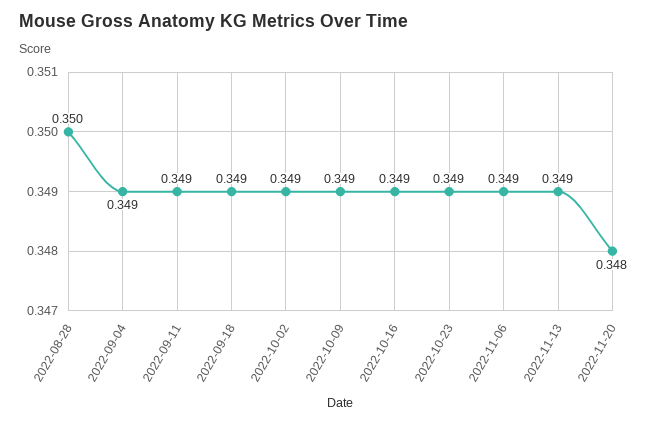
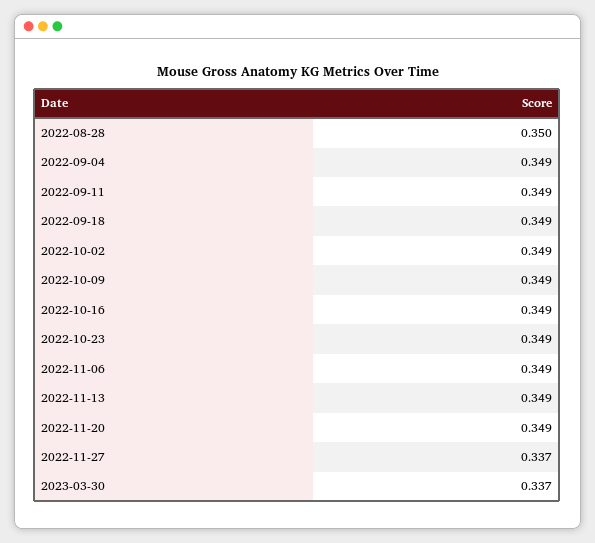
2022-11-20: 0.348 -> 0.349
2022-11-27: none -> 0.337
2023-03-30: none -> 0.337

